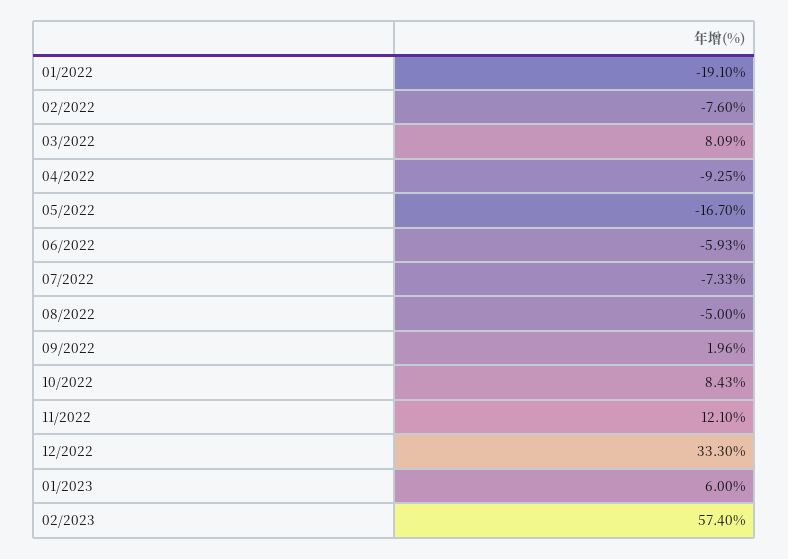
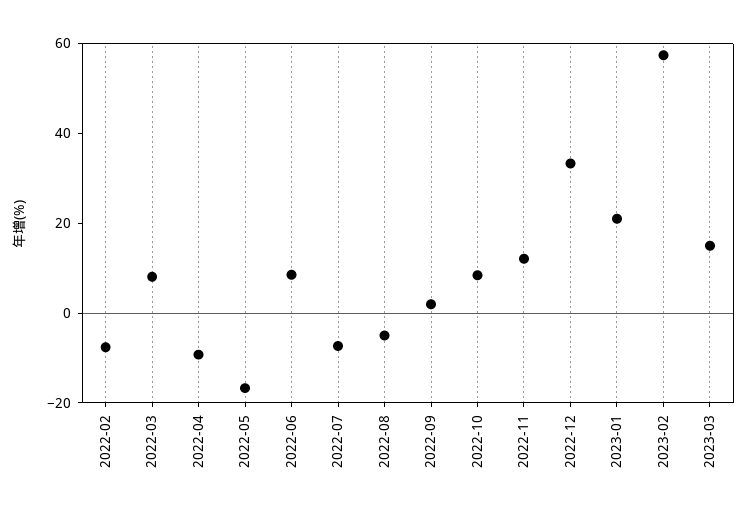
01/2022: -19.1 -> none
06/2022: -5.93 -> 10
01/2023: 6 -> 20
2023-03: none -> 15

